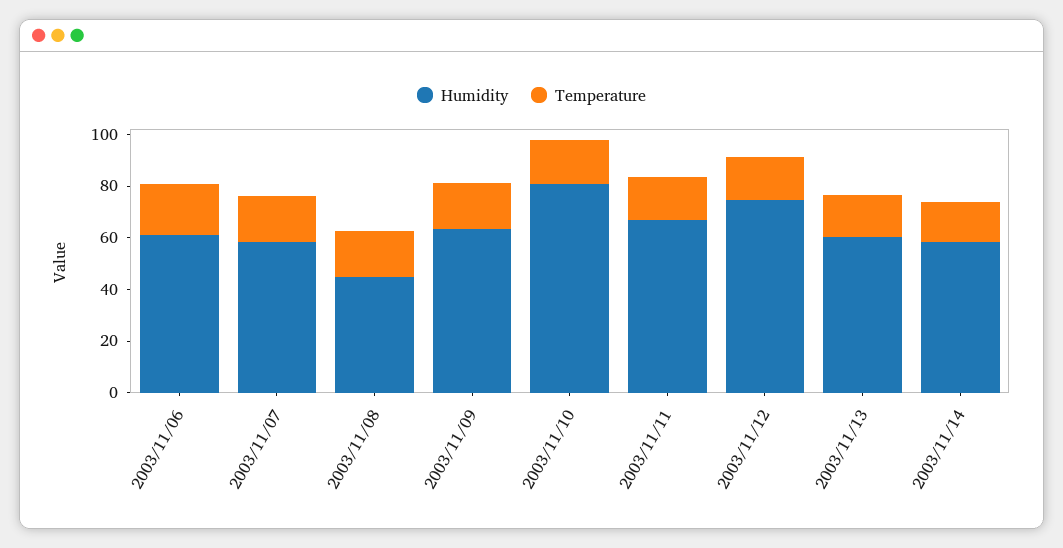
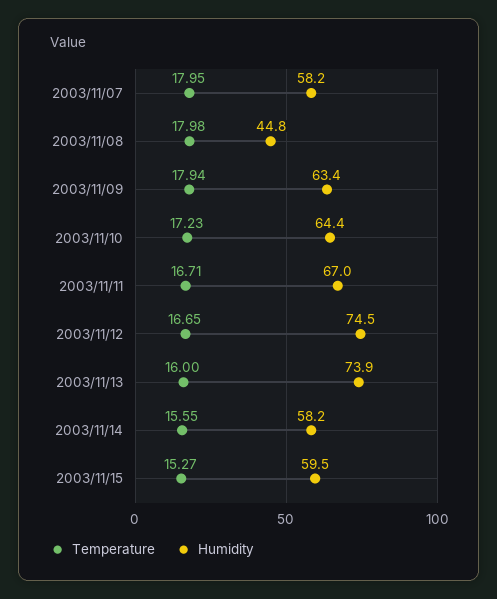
Humidity, 2003/11/06: 60 -> none
Temperature, 2003/11/06: 20 -> none
Humidity, 2003/11/10: 80 -> 64.4
Humidity, 2003/11/13: 60 -> 73.9
Temperature, 2003/11/15: none -> 15.27
Humidity, 2003/11/15: none -> 59.5

